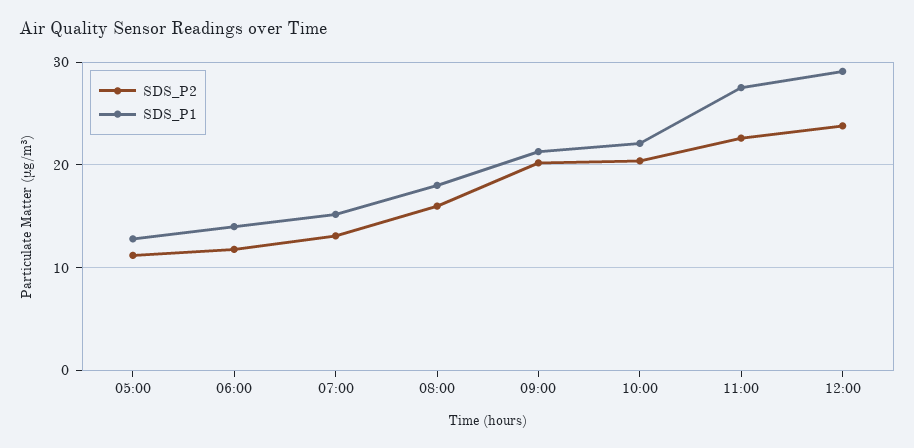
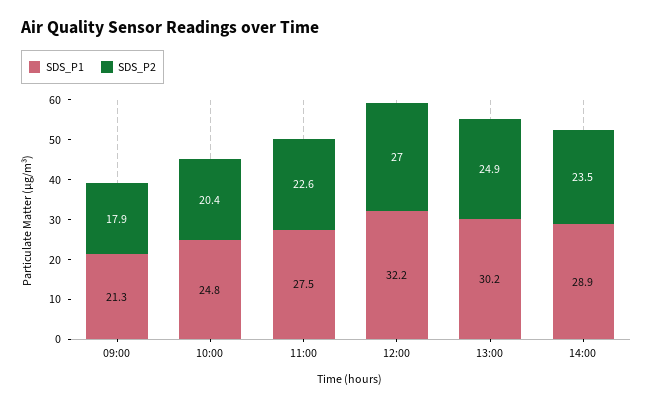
SDS_P2, 05:00: 11 -> none
SDS_P1, 05:00: 13 -> none
SDS_P2, 06:00: 12 -> none
SDS_P1, 06:00: 14 -> none
SDS_P2, 07:00: 13 -> none
SDS_P1, 07:00: 15 -> none
SDS_P2, 08:00: 16 -> none
SDS_P1, 08:00: 18 -> none
SDS_P2, 09:00: 20 -> 17.9
SDS_P1, 10:00: 22 -> 24.8
SDS_P2, 12:00: 24 -> 27
SDS_P1, 12:00: 29 -> 32.2
SDS_P1, 13:00: none -> 30.2
SDS_P2, 13:00: none -> 24.9
SDS_P1, 14:00: none -> 28.9
SDS_P2, 14:00: none -> 23.5

